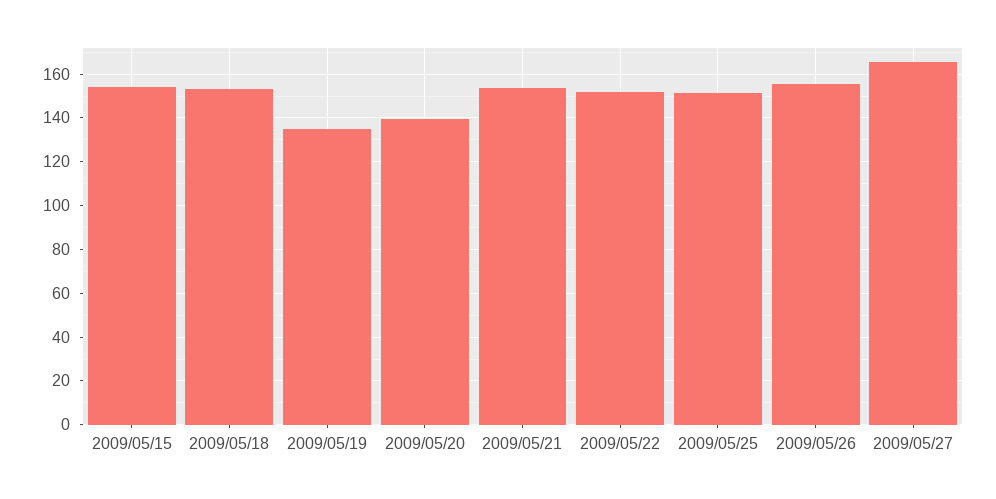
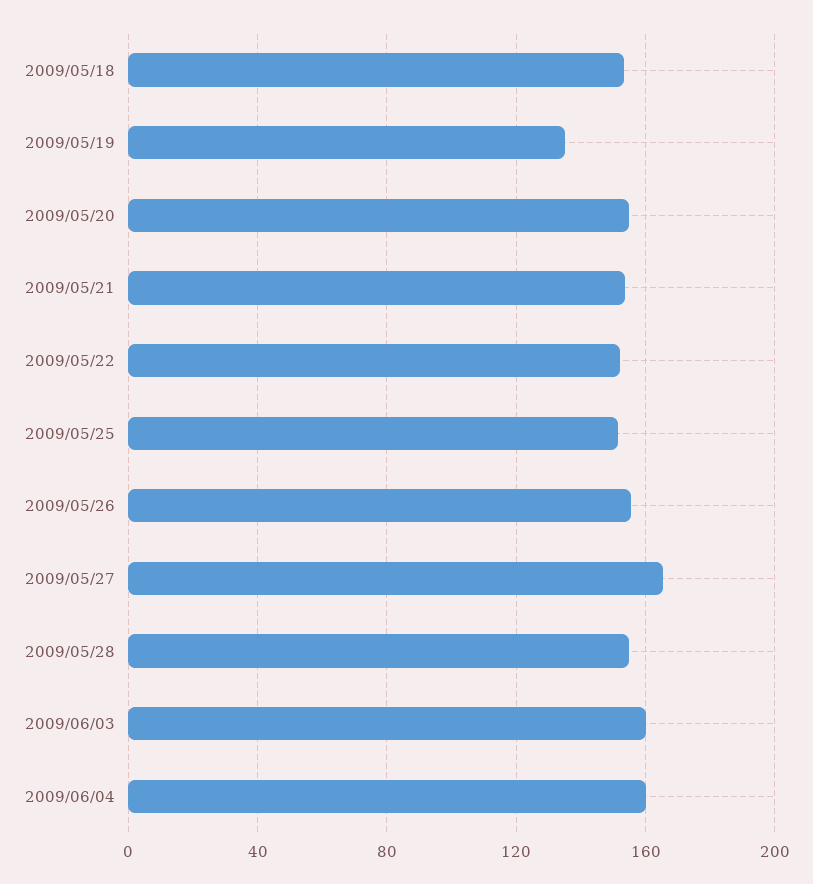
2009/05/15: 155 -> none
2009/05/20: 140 -> 155
2009/05/28: none -> 155
2009/06/03: none -> 160
2009/06/04: none -> 160

